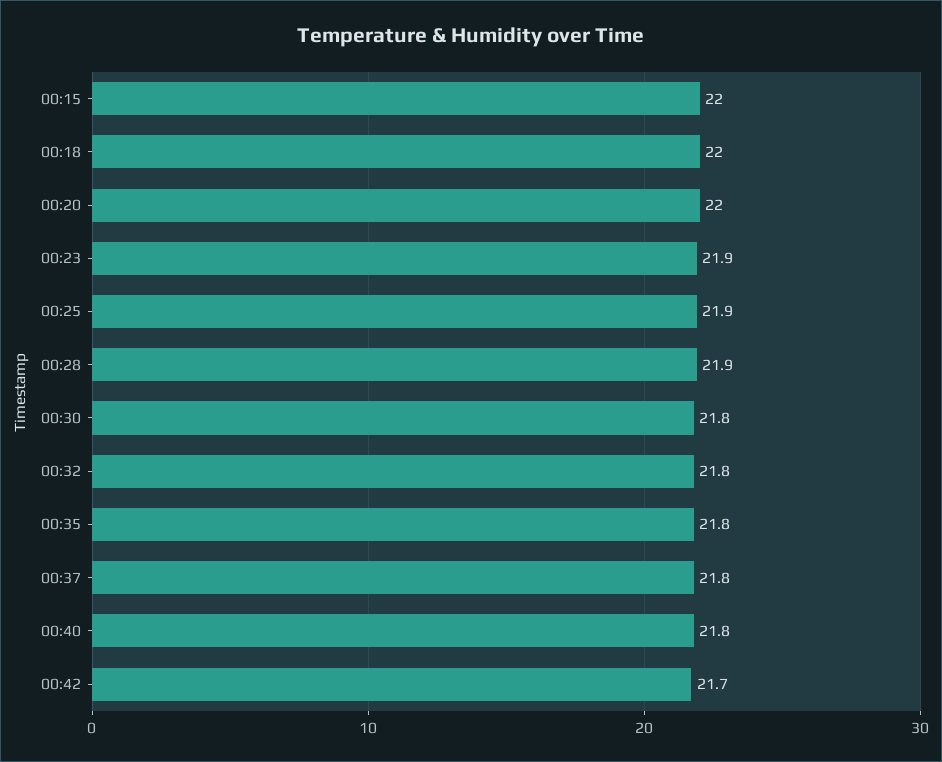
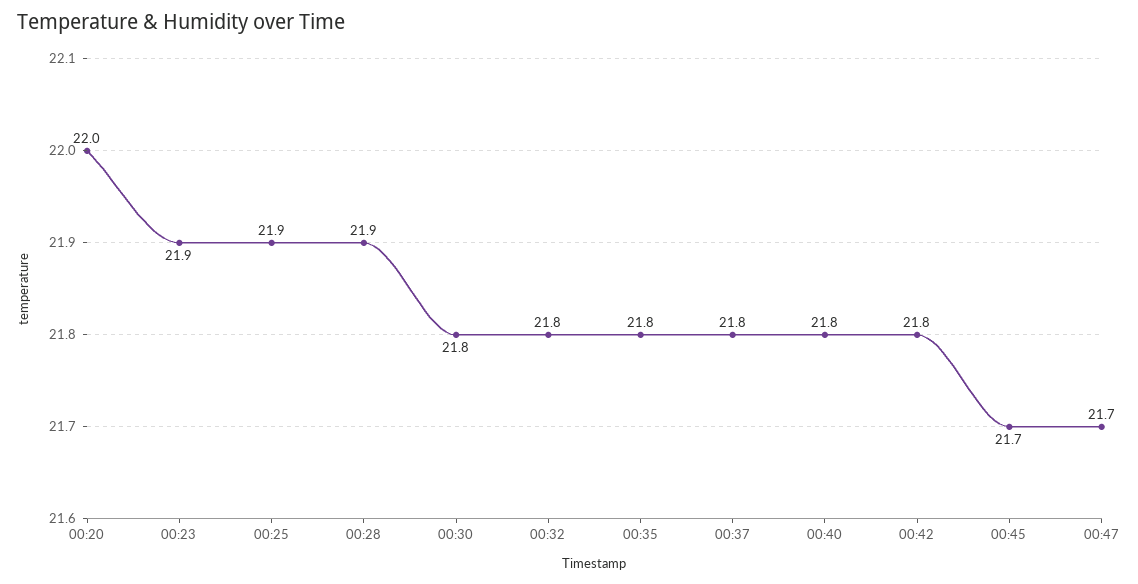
00:15: 22 -> none
00:18: 22 -> none
00:42: 21.7 -> 21.8
00:45: none -> 21.7
00:47: none -> 21.7

